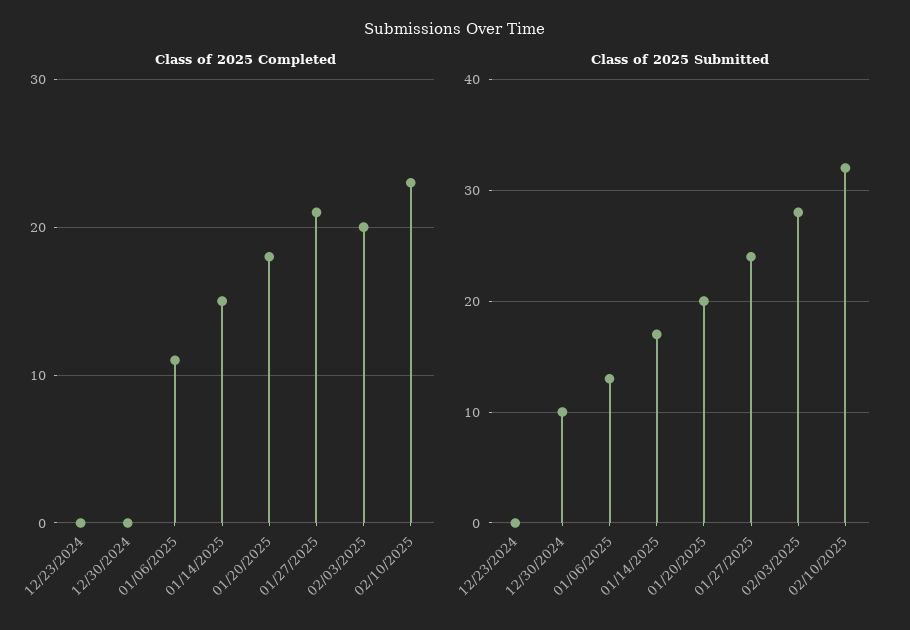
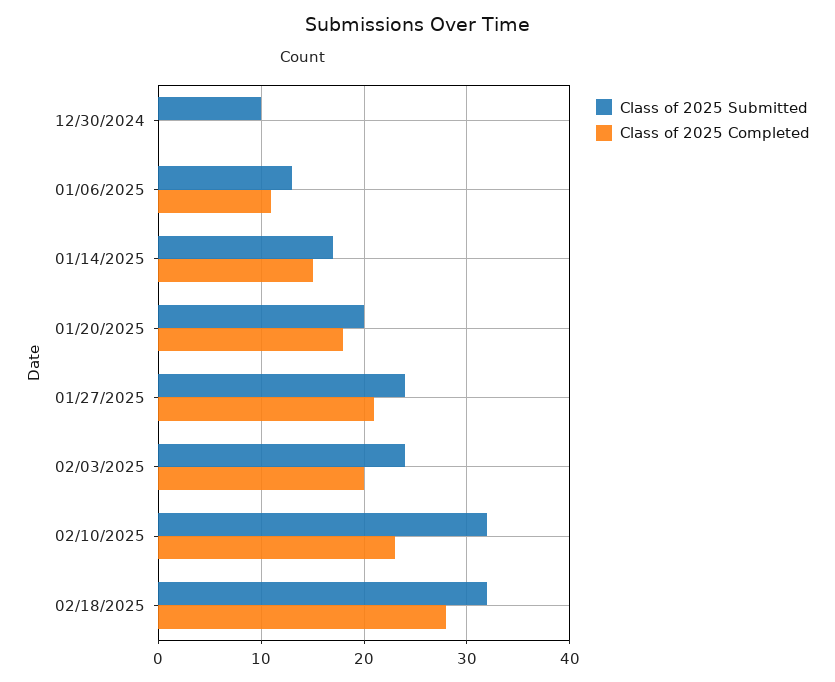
Class of 2025 Completed, 12/23/2024: 0 -> none
Class of 2025 Submitted, 12/23/2024: 0 -> none
Class of 2025 Submitted, 02/03/2025: 28 -> 24
Class of 2025 Submitted, 02/18/2025: none -> 32
Class of 2025 Completed, 02/18/2025: none -> 28

